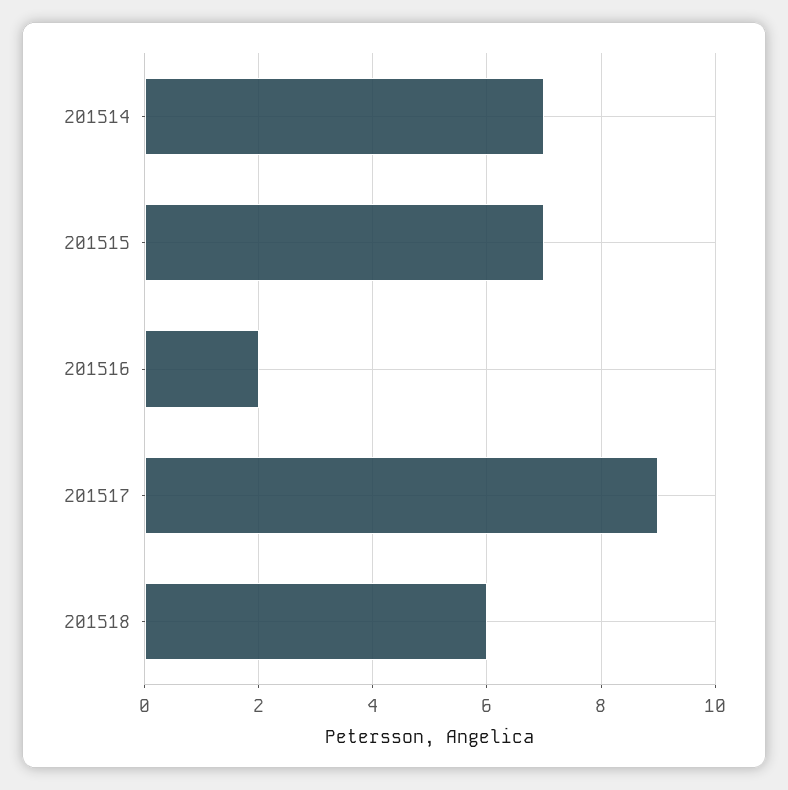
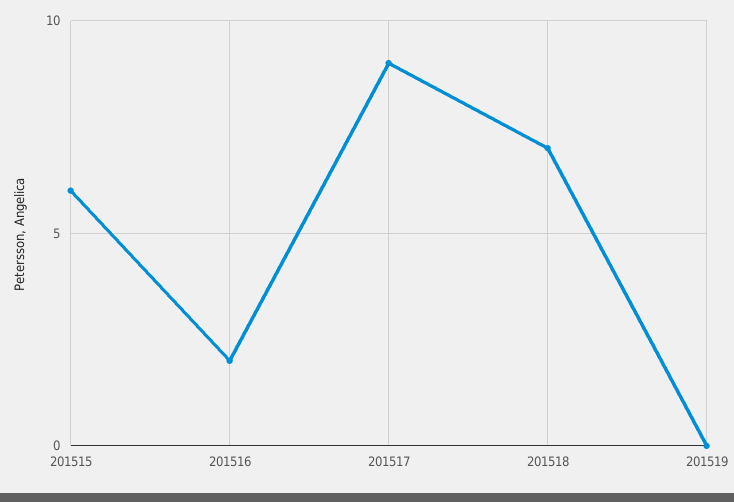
201514: 7 -> none
201515: 7 -> 6
201518: 6 -> 7
201519: none -> 0

